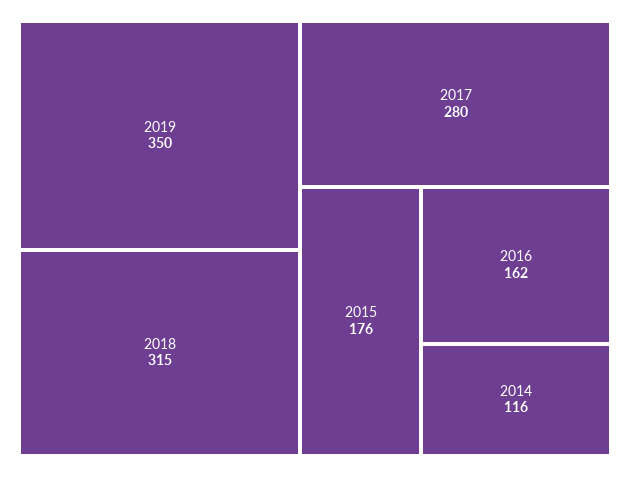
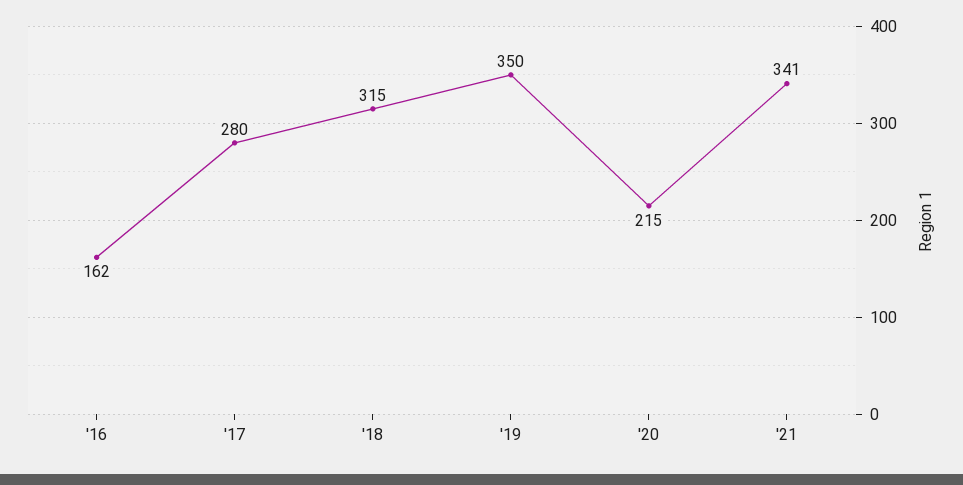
2015: 176 -> none
2014: 116 -> none
'20: none -> 215
'21: none -> 341

